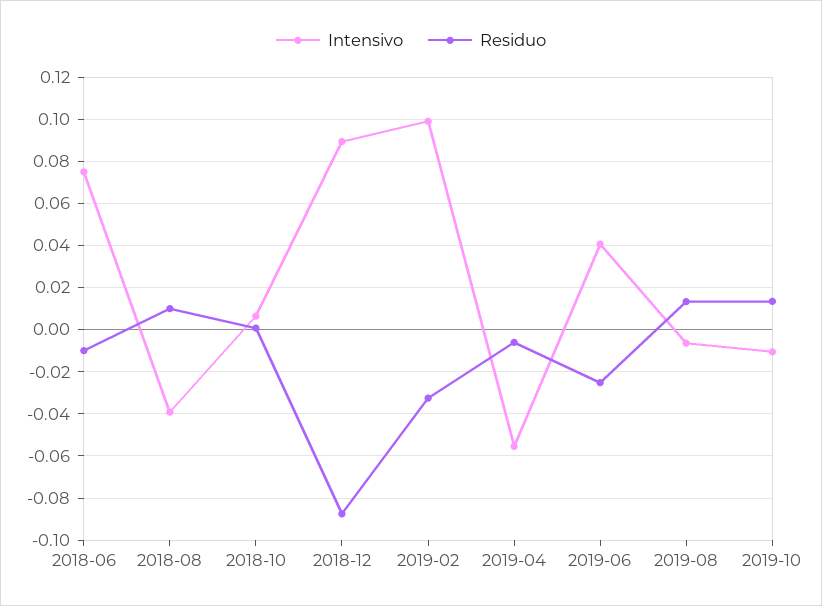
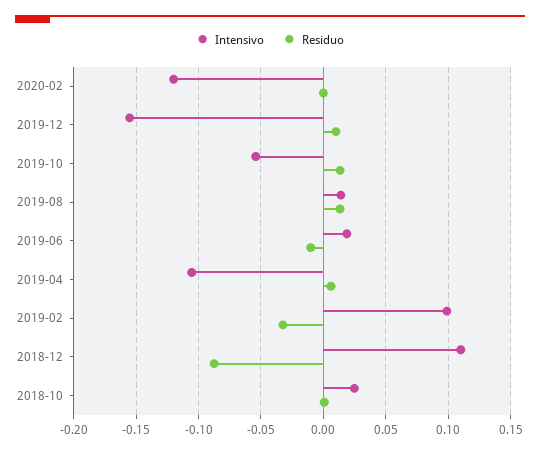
Intensivo, 2018-06: 0.075 -> none
Residuo, 2018-06: -0.01 -> none
Intensivo, 2018-08: -0.04 -> none
Residuo, 2018-08: 0.01 -> none
Intensivo, 2018-10: 0.005 -> 0.025
Intensivo, 2018-12: 0.09 -> 0.11
Intensivo, 2019-04: -0.055 -> -0.105
Residuo, 2019-04: -0.005 -> 0.005
Intensivo, 2019-06: 0.04 -> 0.02
Residuo, 2019-06: -0.025 -> -0.01
Intensivo, 2019-08: -0.005 -> 0.015
Intensivo, 2019-10: -0.01 -> -0.055
Intensivo, 2020-02: none -> -0.12
Residuo, 2020-02: none -> 0
Intensivo, 2019-12: none -> -0.155
Residuo, 2019-12: none -> 0.01

